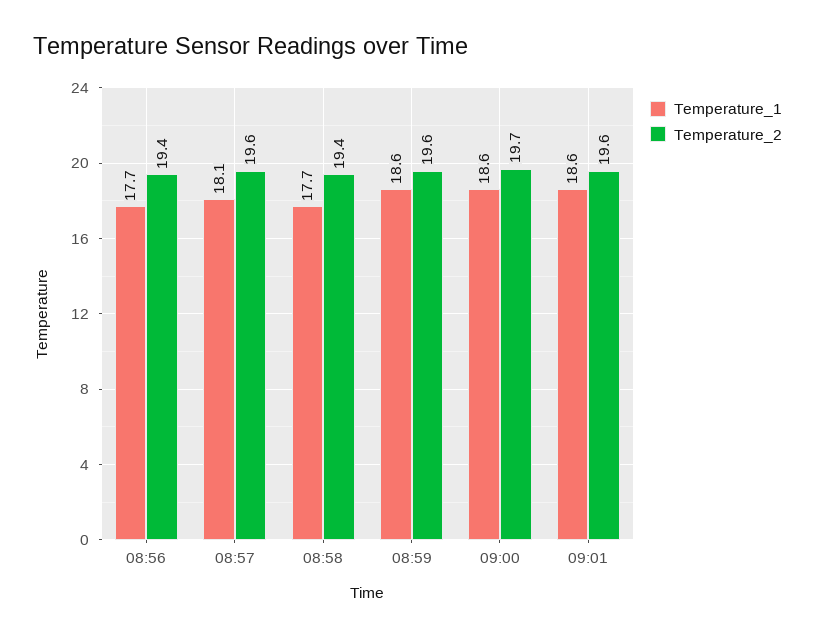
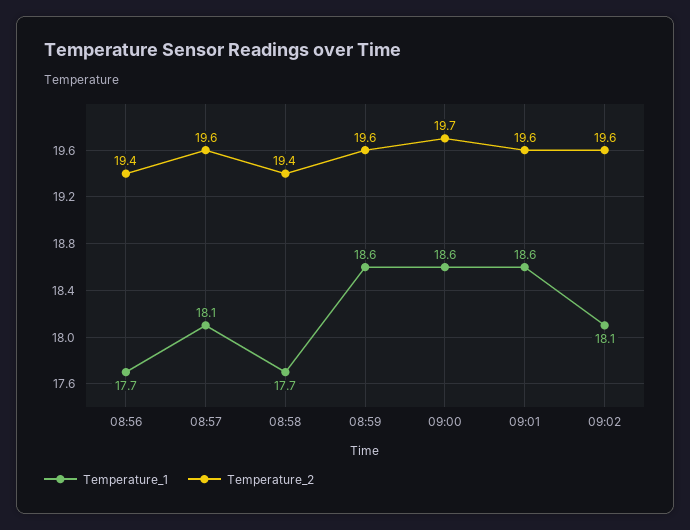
Temperature_1, 09:02: none -> 18.1
Temperature_2, 09:02: none -> 19.6

